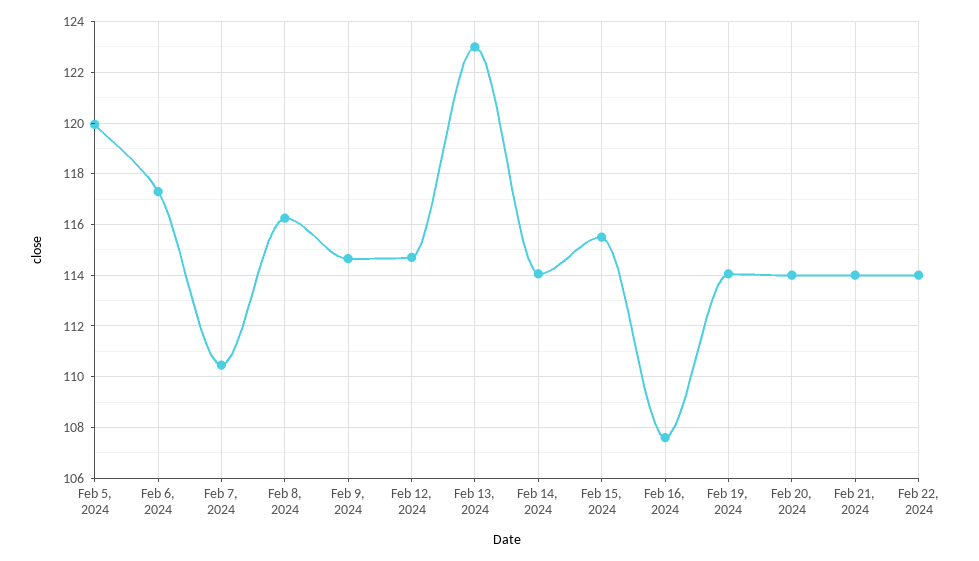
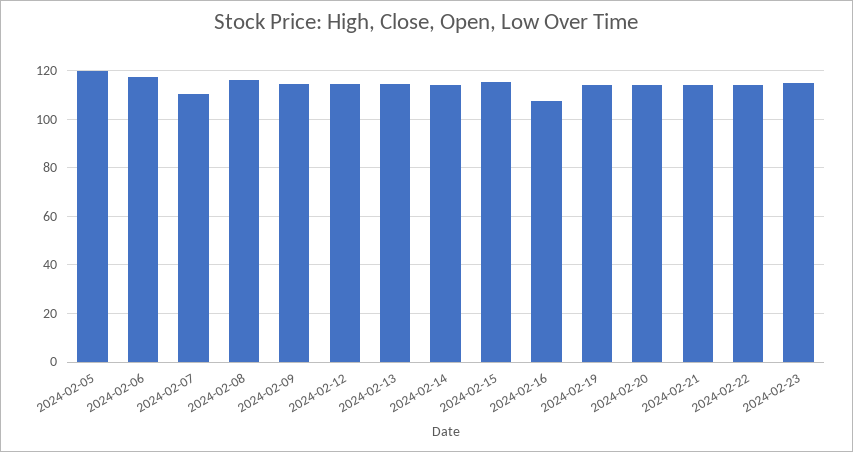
Feb 13, 2024: 123 -> 115
2024-02-23: none -> 115

